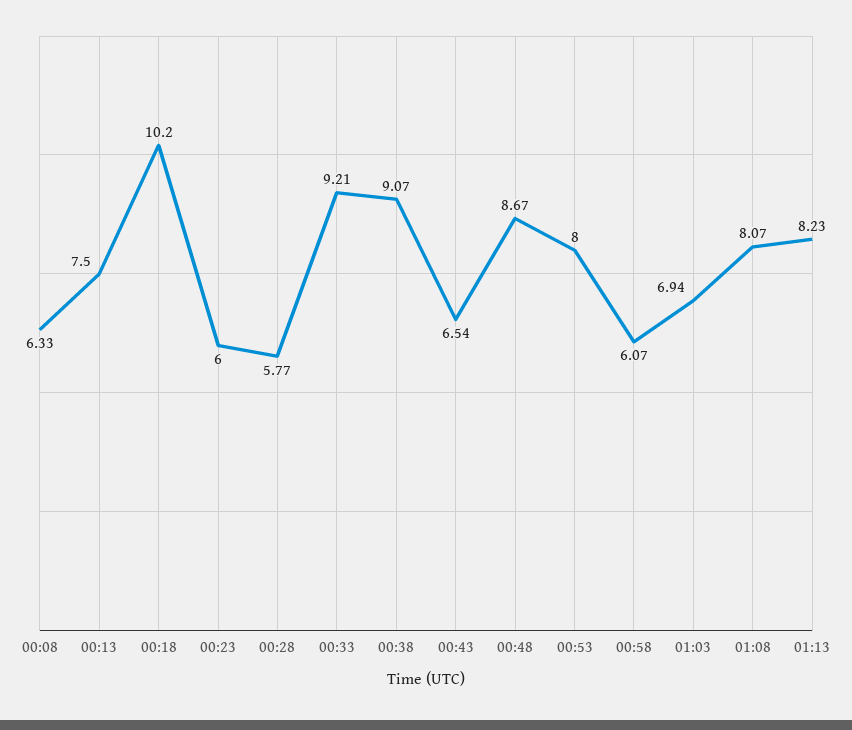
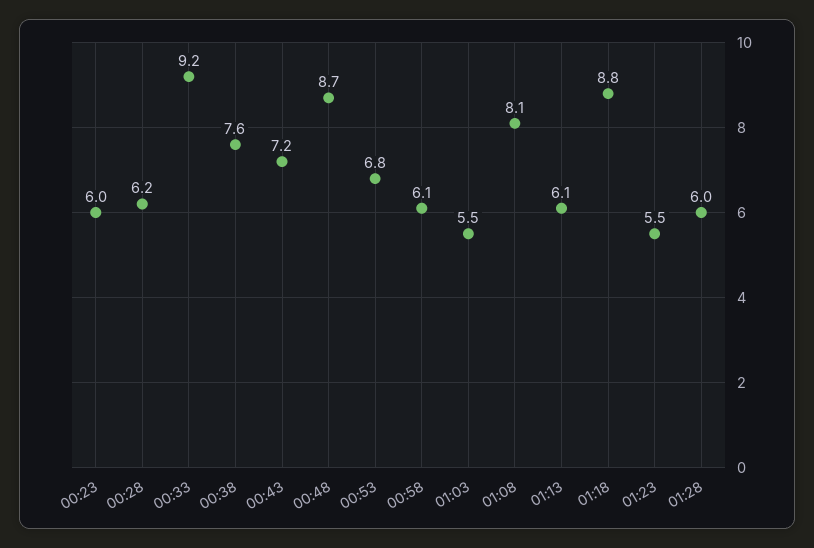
00:08: 6.33 -> none
00:13: 7.5 -> none
00:18: 10.2 -> none
00:28: 5.77 -> 6.2
00:38: 9.07 -> 7.6
00:43: 6.54 -> 7.2
00:53: 8 -> 6.8
01:03: 6.94 -> 5.5
01:13: 8.23 -> 6.1
01:18: none -> 8.8
01:23: none -> 5.5
01:28: none -> 6

